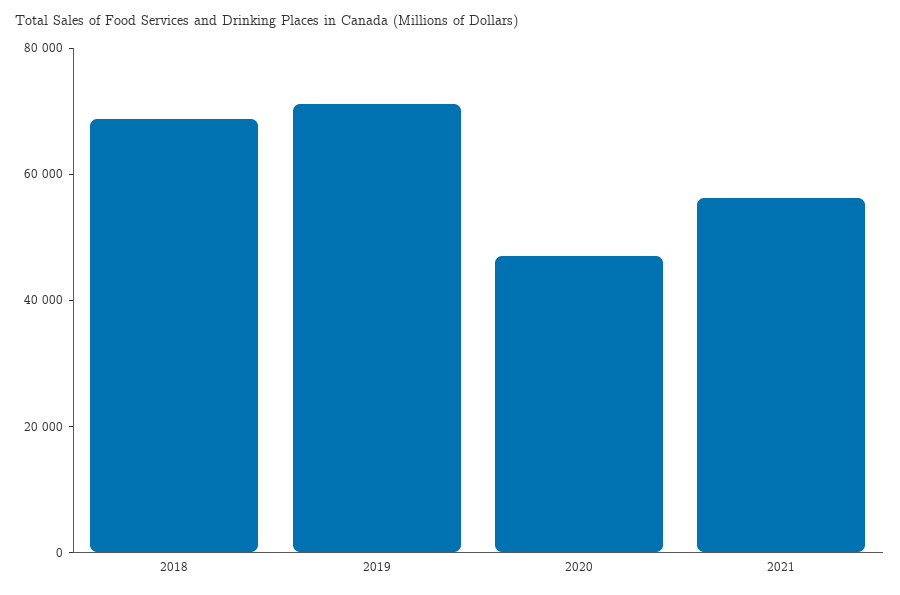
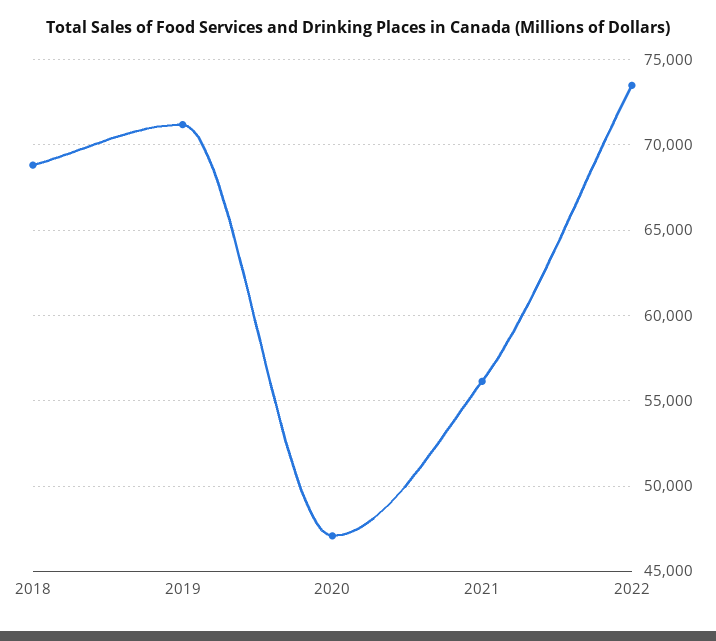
2022: none -> 73500

